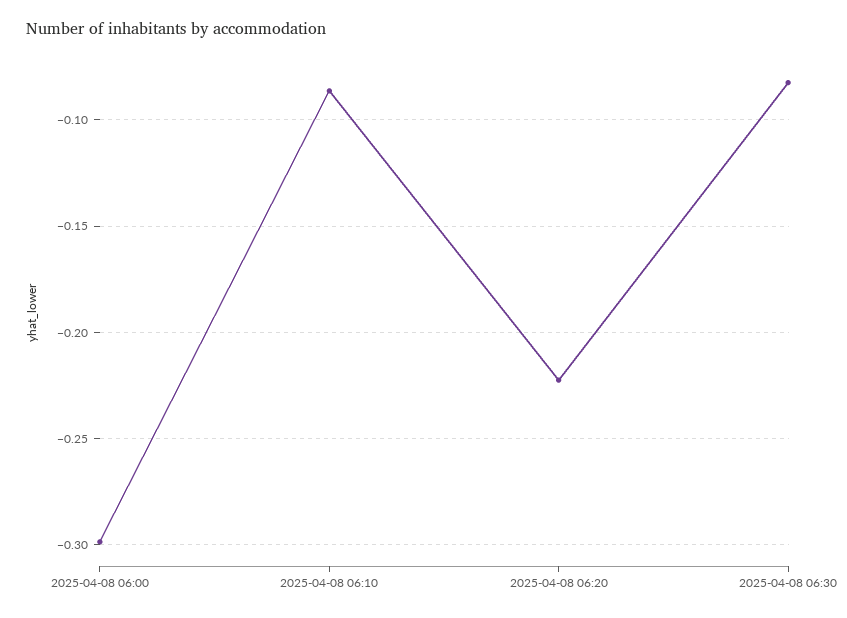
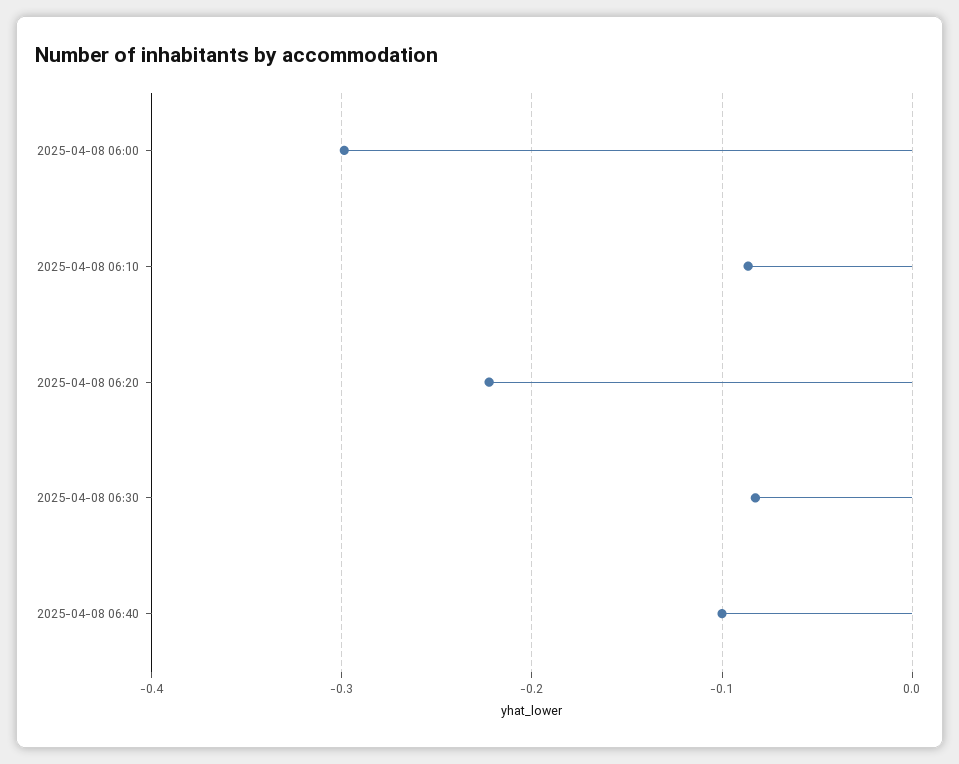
2025-04-08 06:40: none -> -0.1

